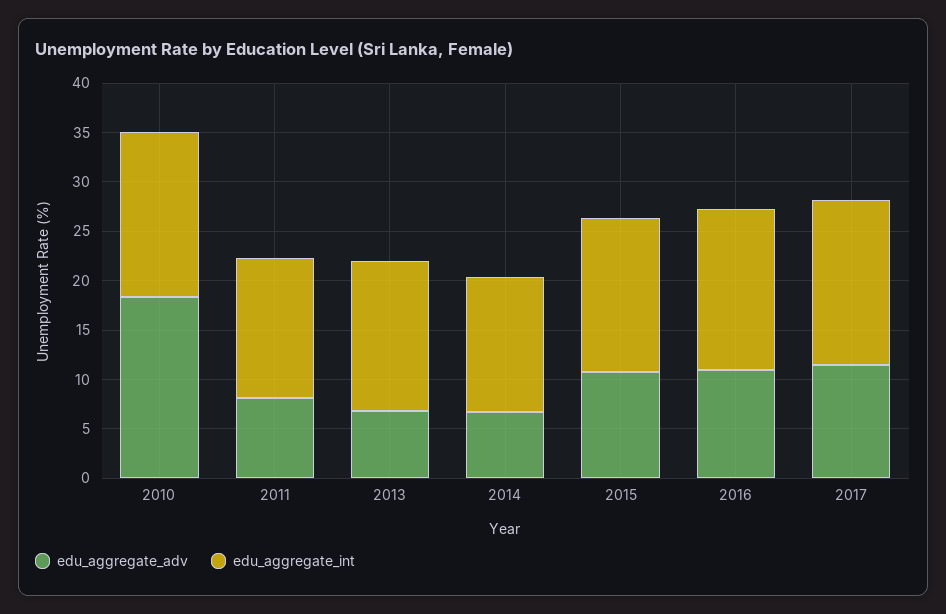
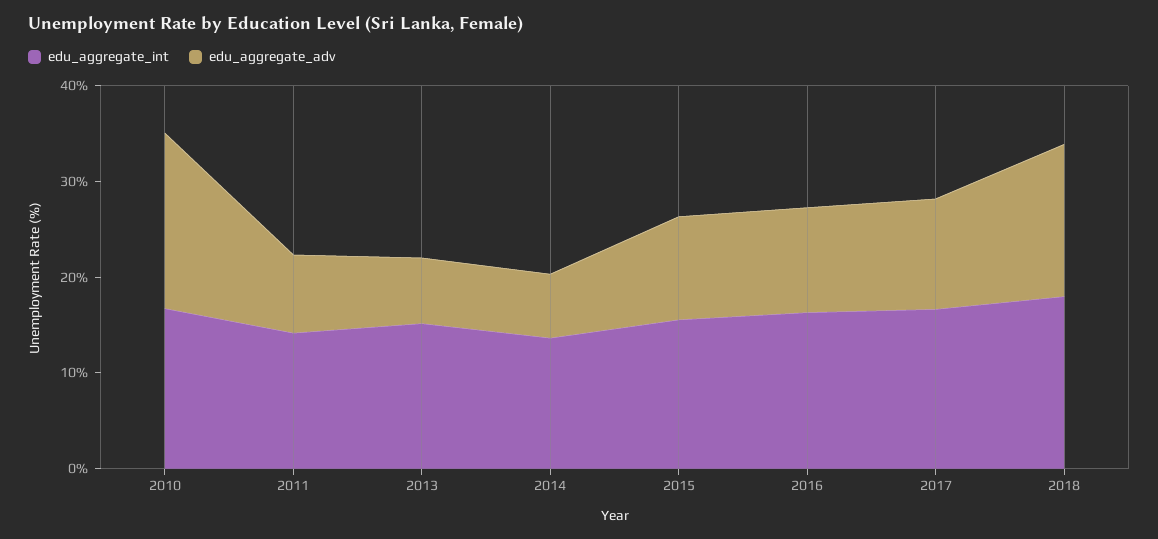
edu_aggregate_int, 2018: none -> 18
edu_aggregate_adv, 2018: none -> 16

